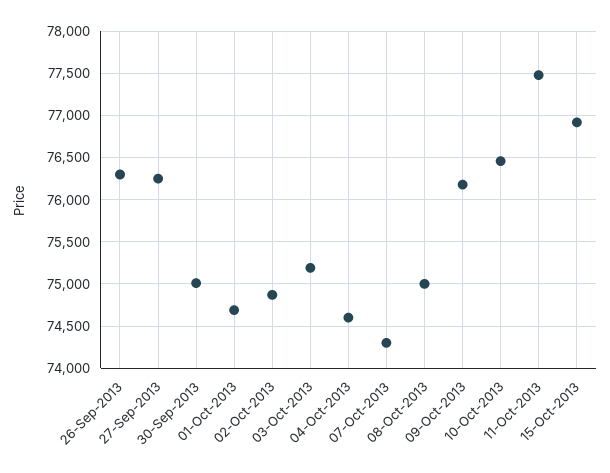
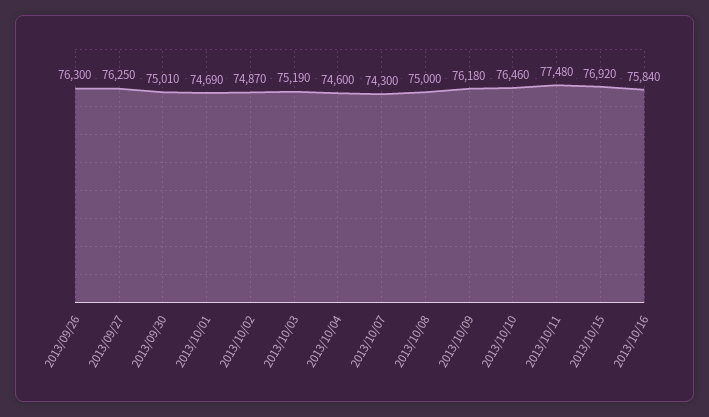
2013/10/16: none -> 75840

